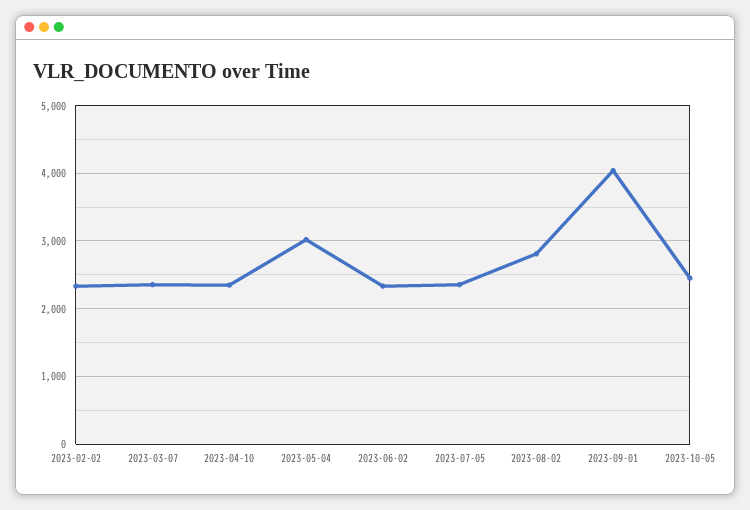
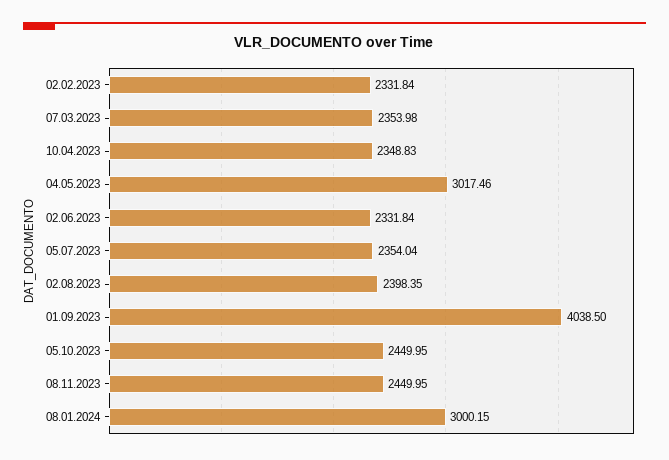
2023-08-02: 2800 -> 2398.35
08.11.2023: none -> 2449.95
08.01.2024: none -> 3000.15

